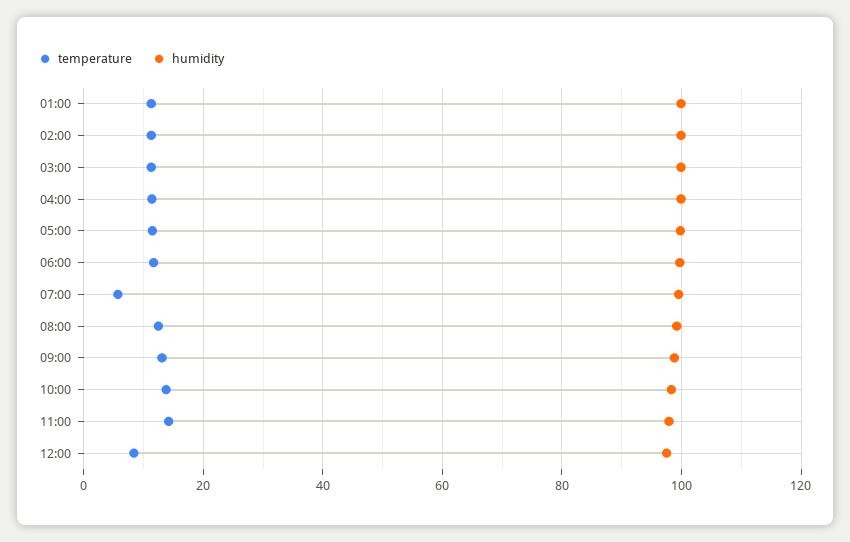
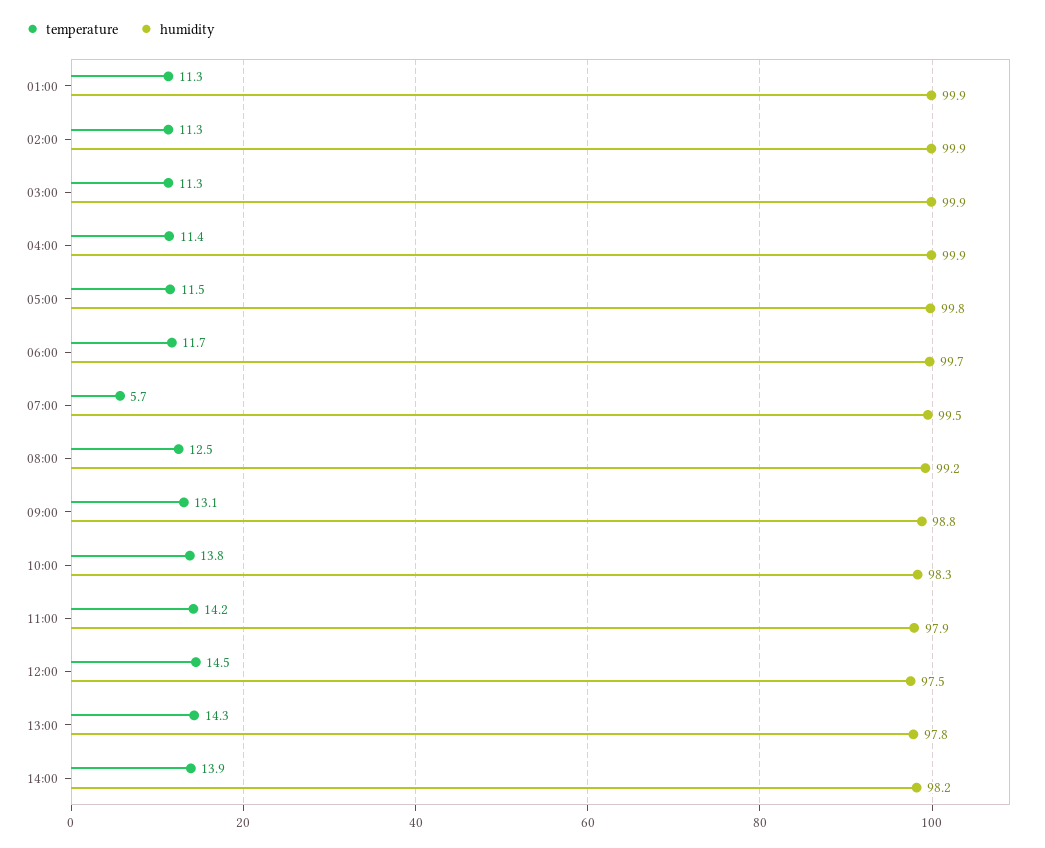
temperature, 12:00: 8 -> 14.5
temperature, 13:00: none -> 14.3
humidity, 13:00: none -> 97.8
temperature, 14:00: none -> 13.9
humidity, 14:00: none -> 98.2

